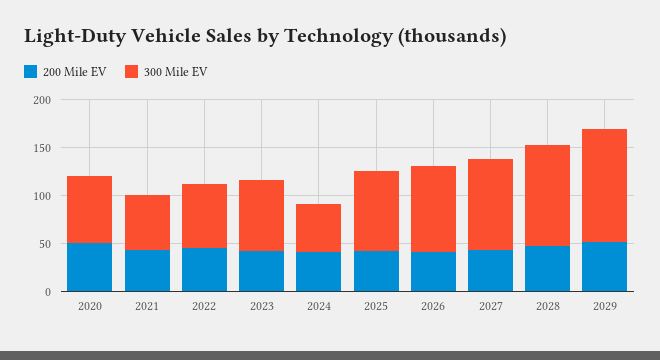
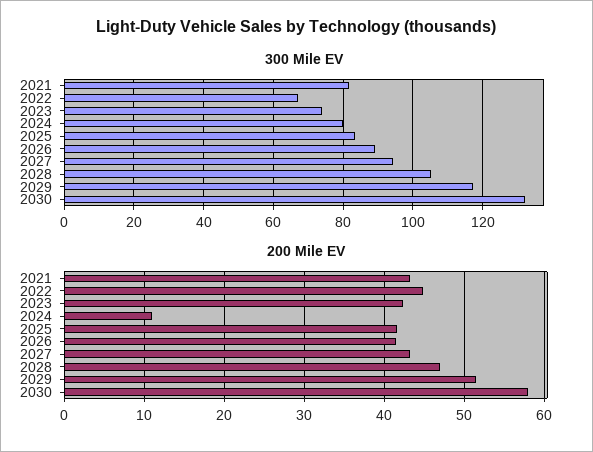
200 Mile EV, 2020: 50 -> none
300 Mile EV, 2020: 70 -> none
300 Mile EV, 2021: 60 -> 82
200 Mile EV, 2024: 40 -> 11
300 Mile EV, 2024: 50 -> 80
300 Mile EV, 2030: none -> 132
200 Mile EV, 2030: none -> 58

